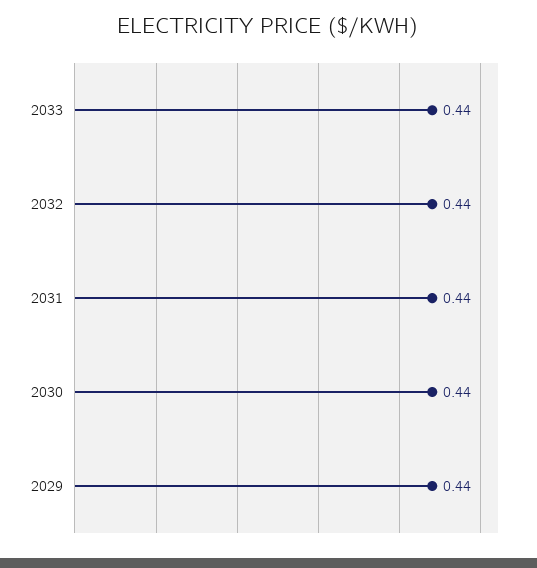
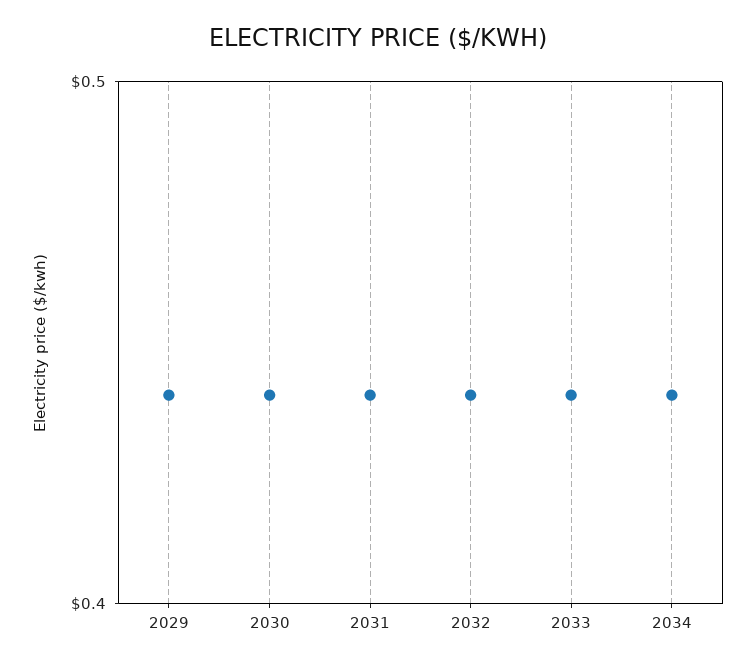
2034: none -> 0.44

